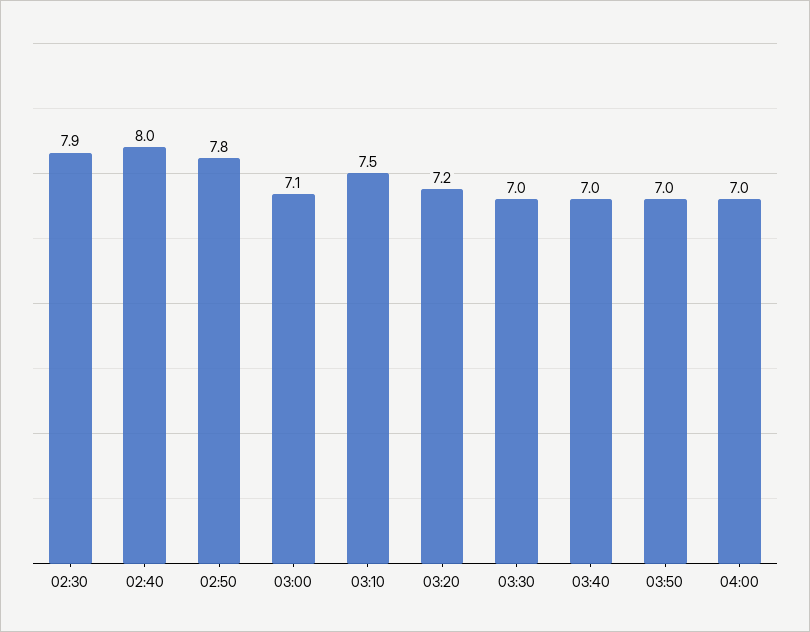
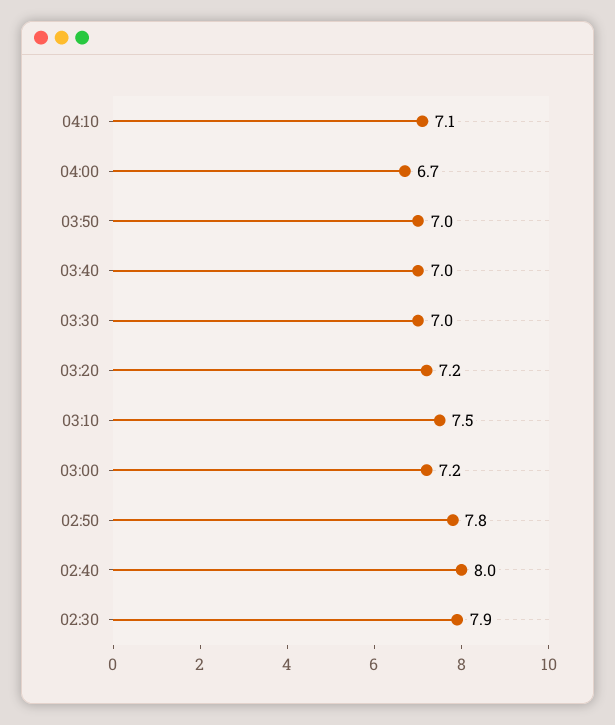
03:00: 7.1 -> 7.2
04:00: 7 -> 6.7
04:10: none -> 7.1

